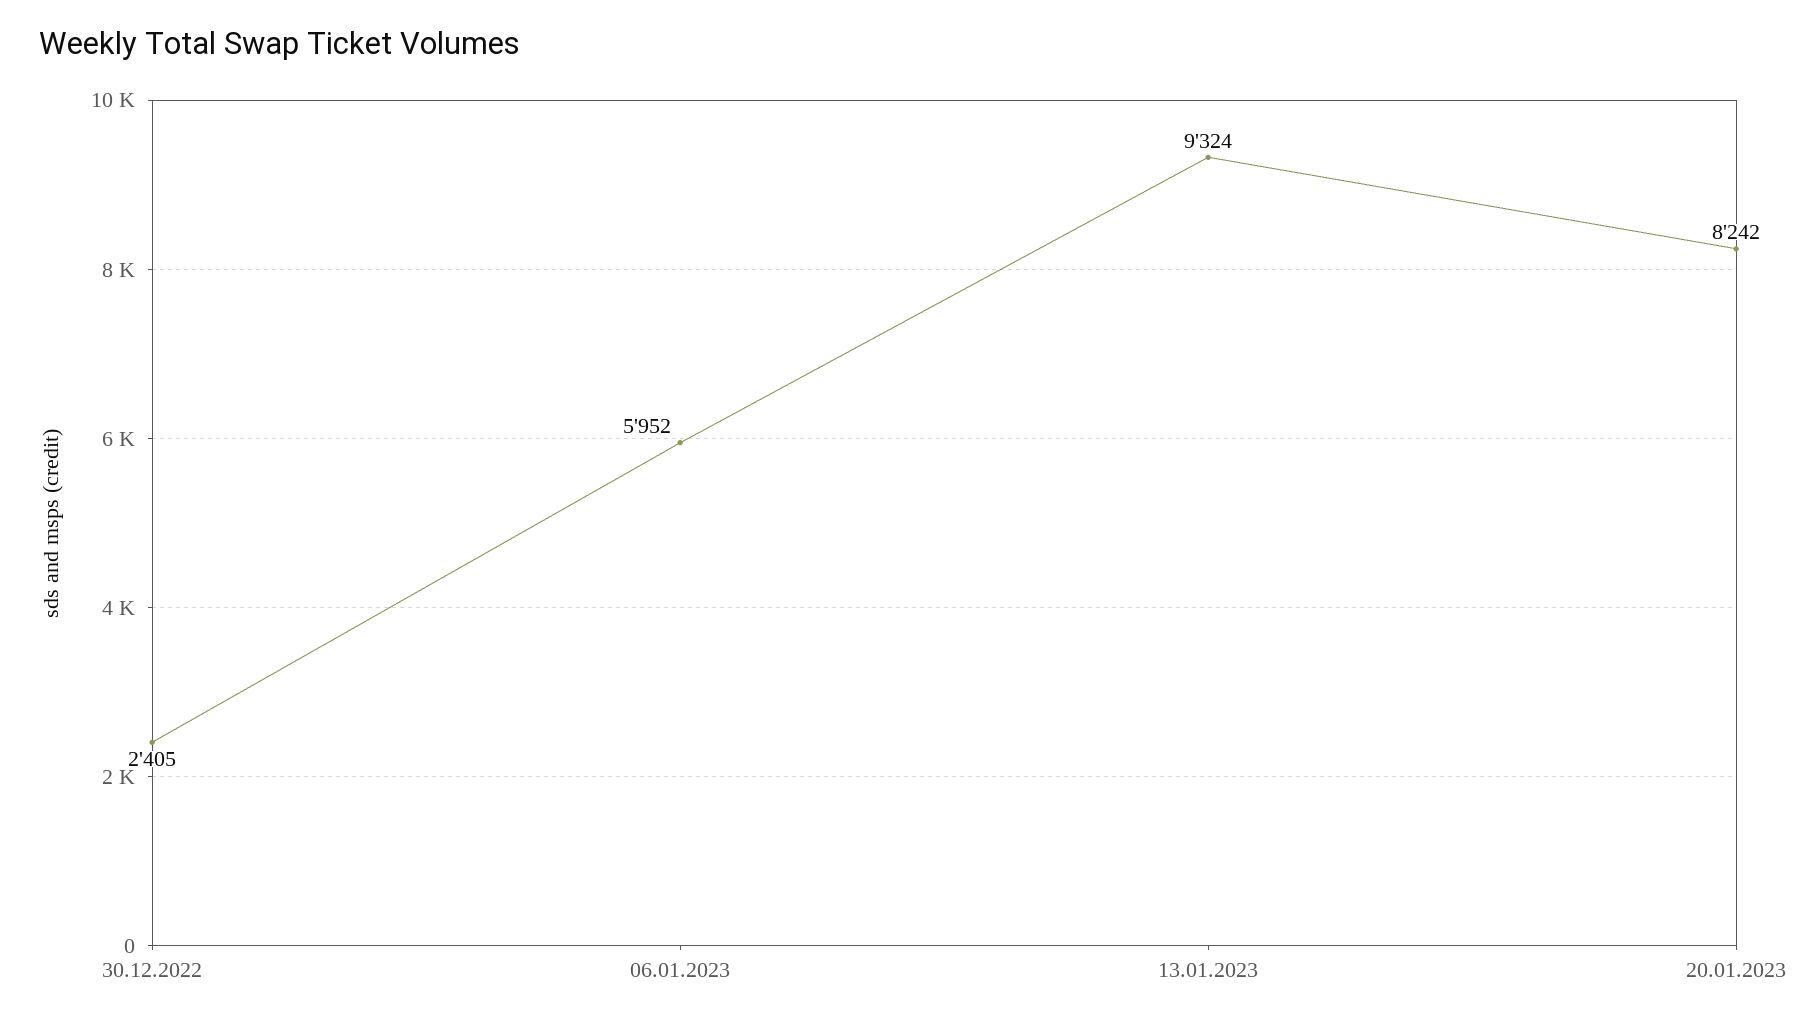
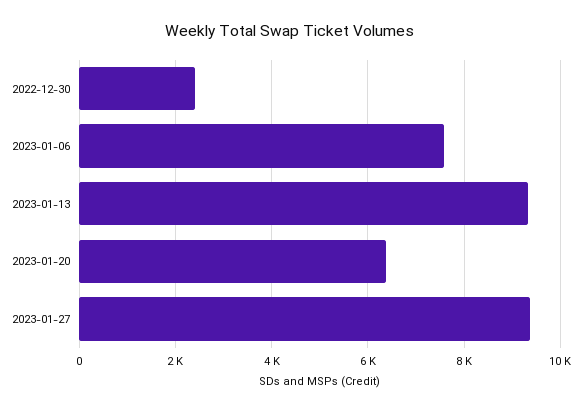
06.01.2023: 5952 -> 7600
20.01.2023: 8242 -> 6400
2023-01-27: none -> 9400

